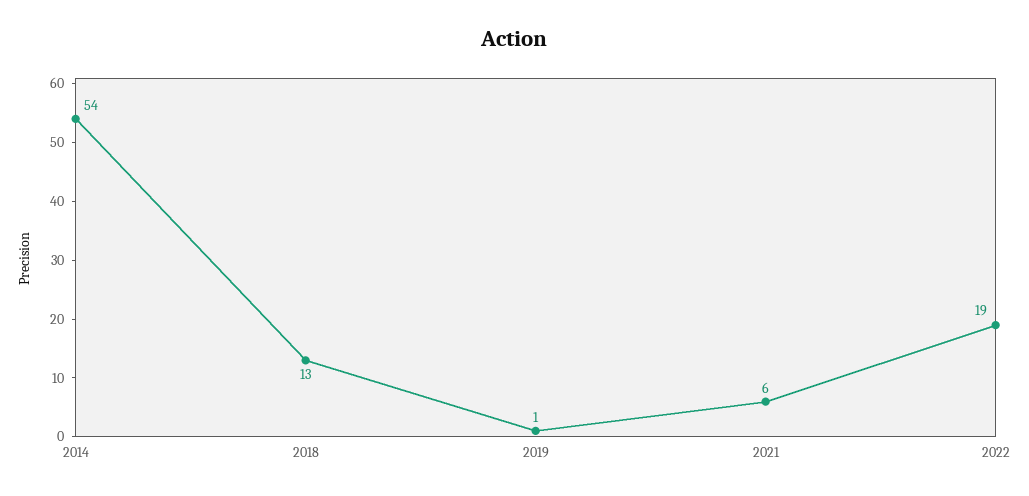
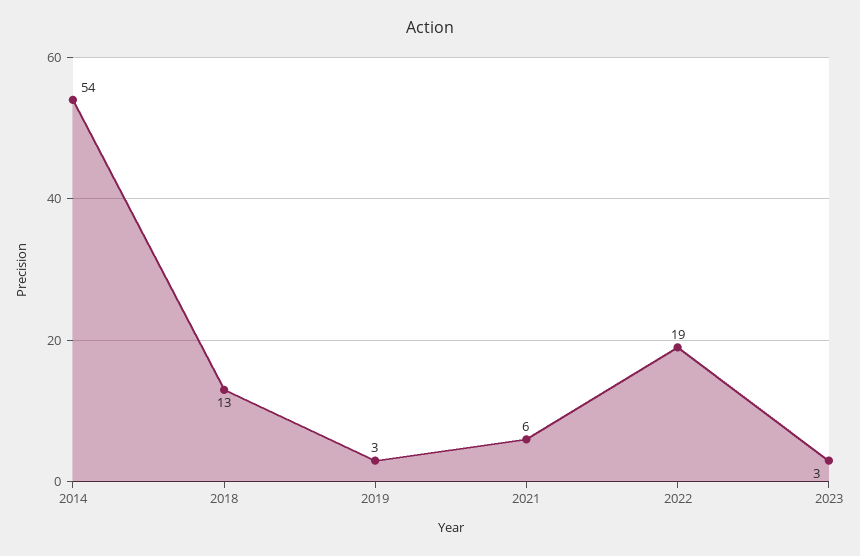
2019: 1 -> 3
2023: none -> 3

